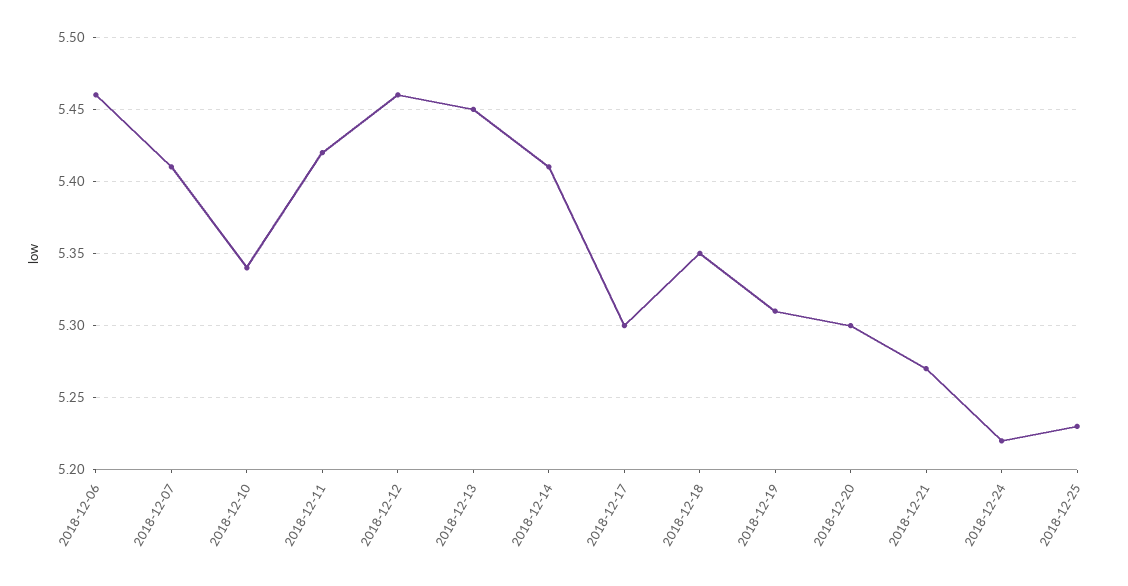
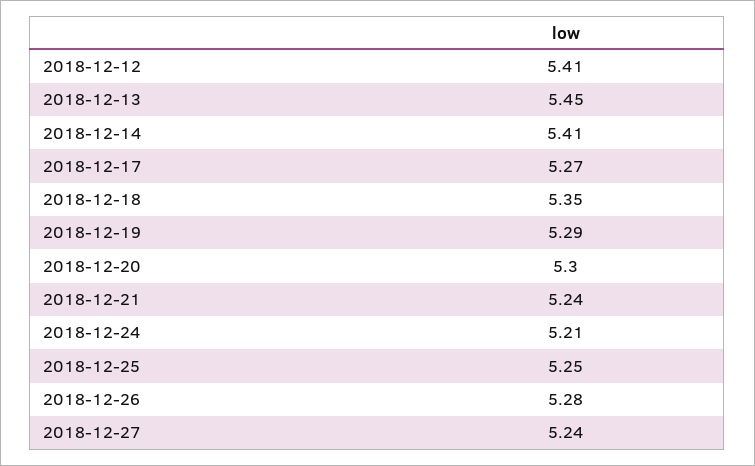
2018-12-06: 5.46 -> none
2018-12-07: 5.41 -> none
2018-12-10: 5.34 -> none
2018-12-11: 5.42 -> none
2018-12-12: 5.46 -> 5.41
2018-12-17: 5.3 -> 5.27
2018-12-19: 5.31 -> 5.29
2018-12-21: 5.27 -> 5.24
2018-12-24: 5.22 -> 5.21
2018-12-25: 5.23 -> 5.25
2018-12-26: none -> 5.28
2018-12-27: none -> 5.24

